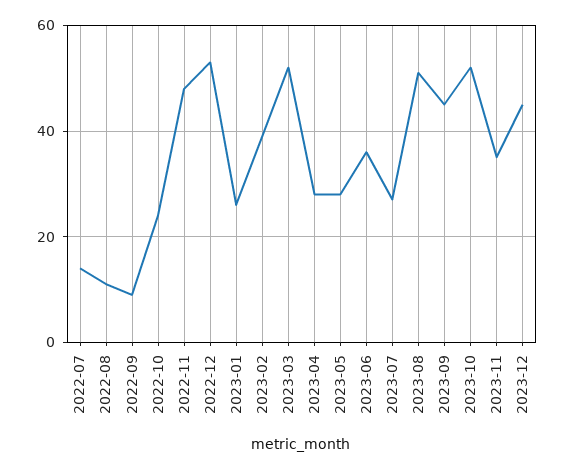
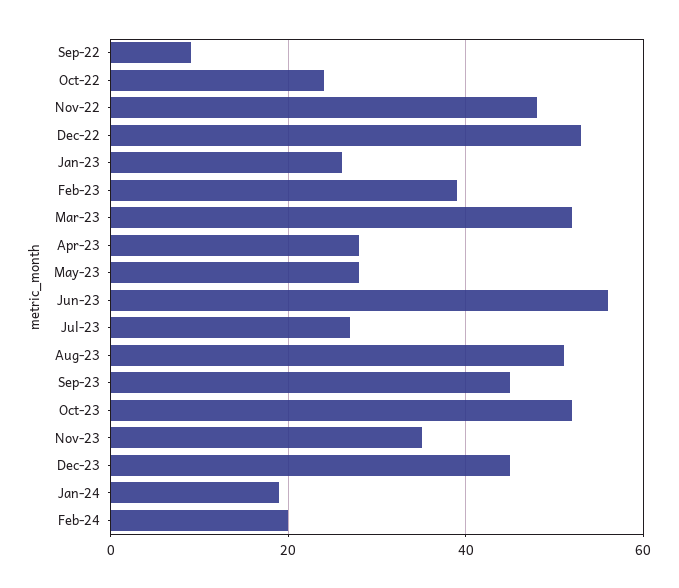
2022-07: 15 -> none
2022-08: 10 -> none
2023-06: 35 -> 55
Jan-24: none -> 20
Feb-24: none -> 20

